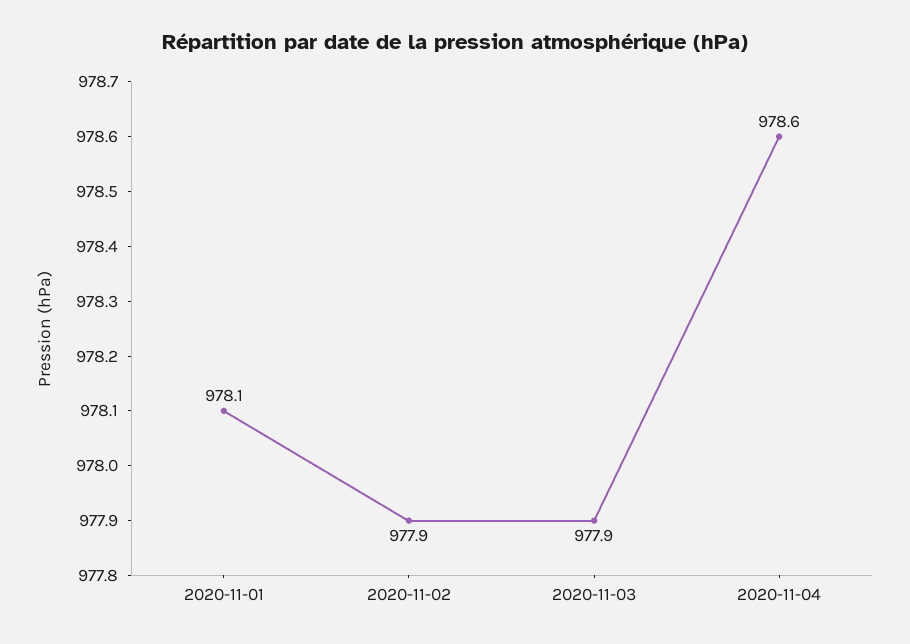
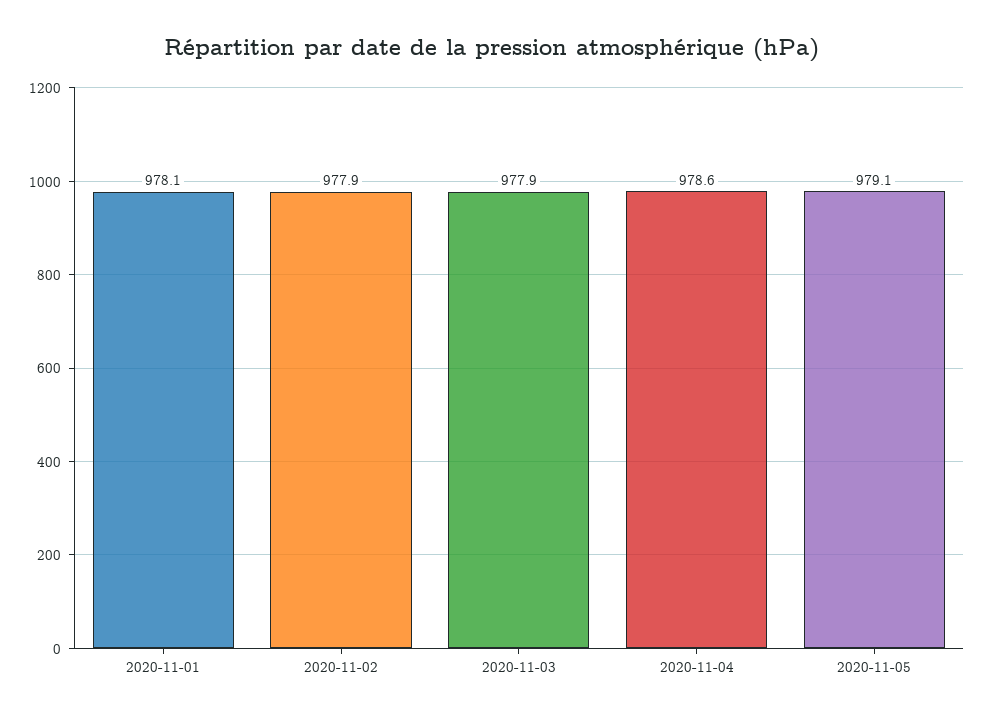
2020-11-05: none -> 979.1

